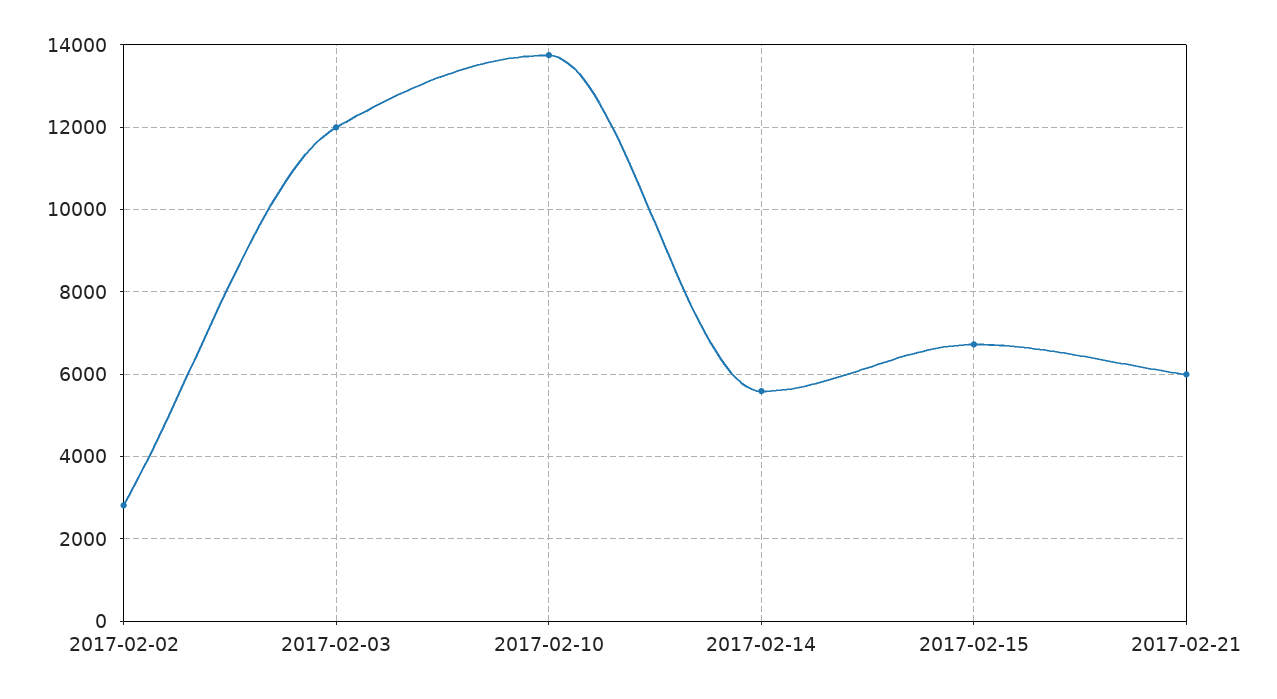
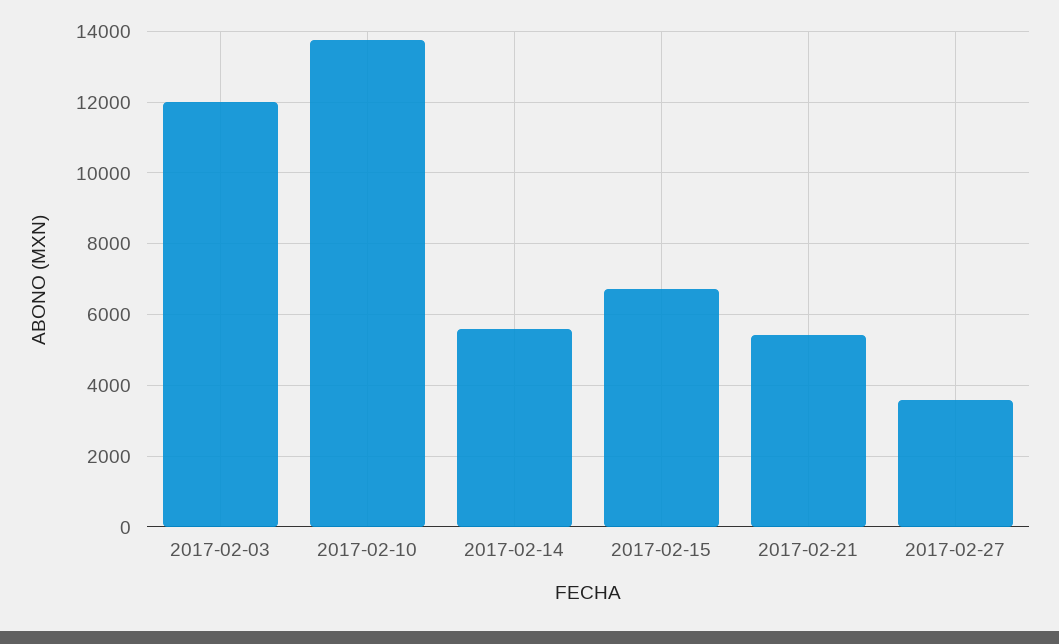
2017-02-02: 2800 -> none
2017-02-21: 6000 -> 5400
2017-02-27: none -> 3600

